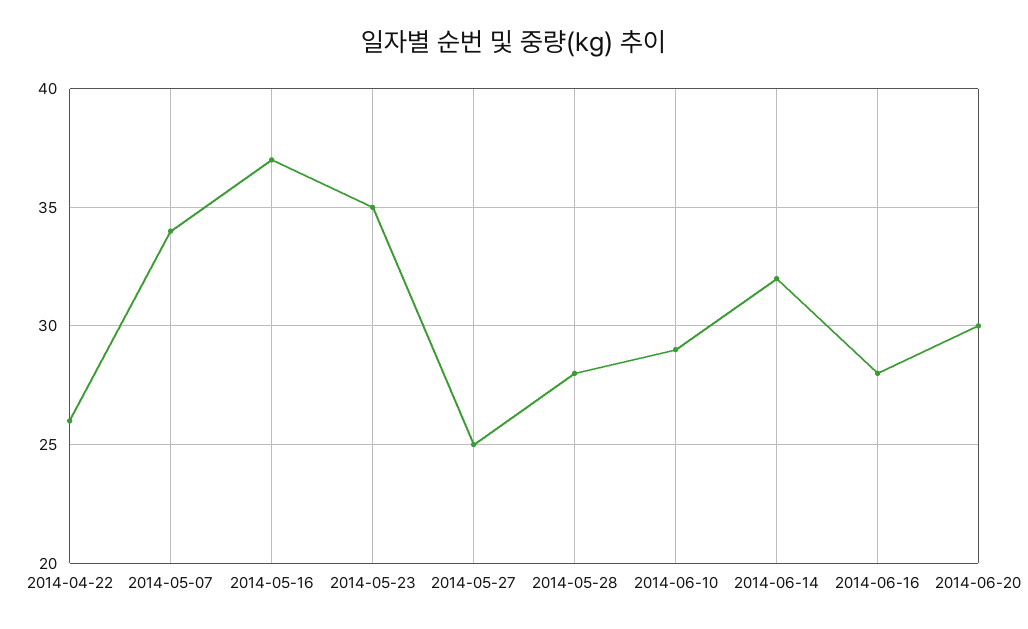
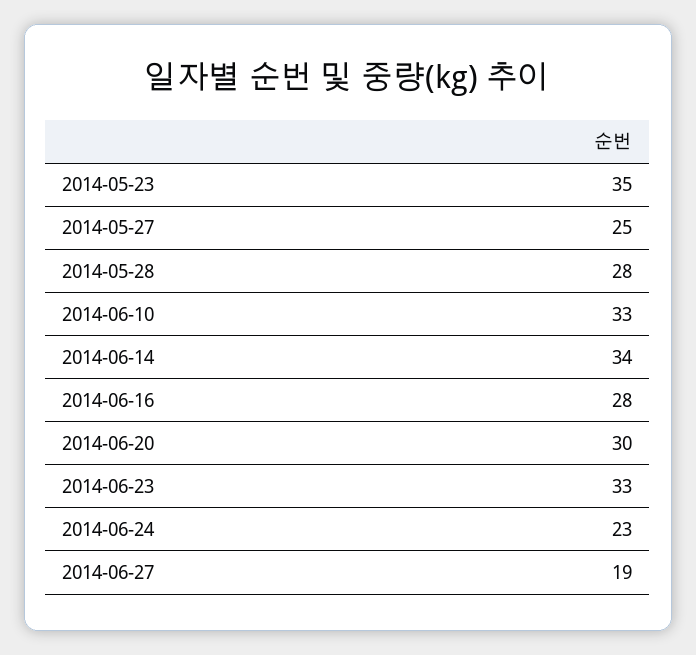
2014-04-22: 26 -> none
2014-05-07: 34 -> none
2014-05-16: 37 -> none
2014-06-10: 29 -> 33
2014-06-14: 32 -> 34
2014-06-23: none -> 33
2014-06-24: none -> 23
2014-06-27: none -> 19

